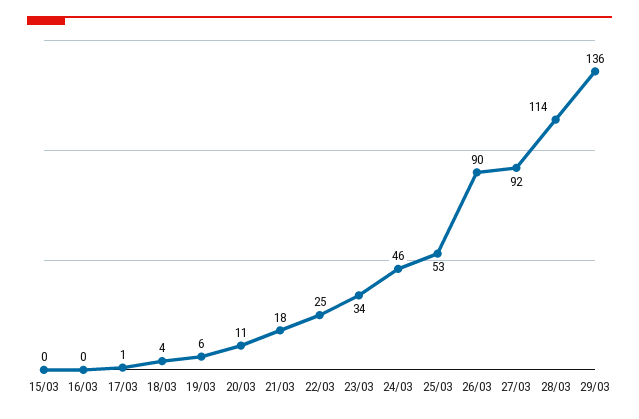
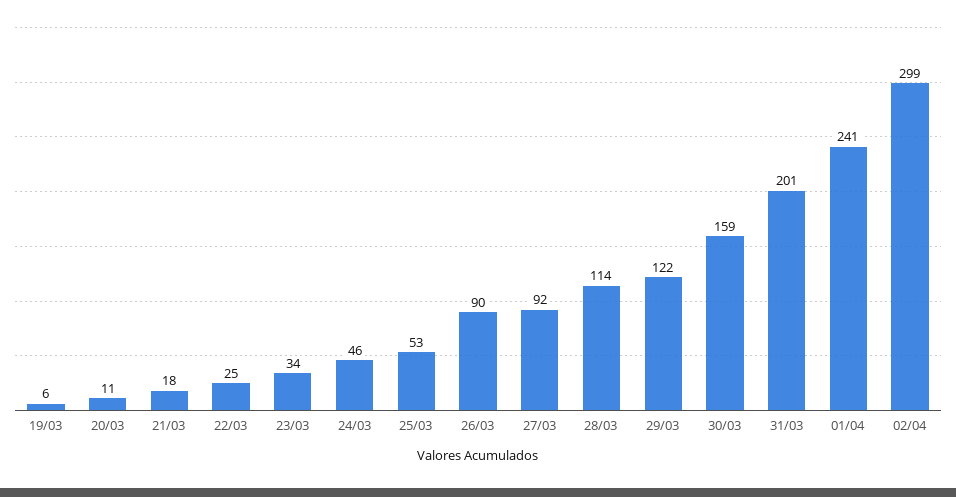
15/03: 0 -> none
16/03: 0 -> none
17/03: 1 -> none
18/03: 4 -> none
29/03: 136 -> 122
30/03: none -> 159
31/03: none -> 201
01/04: none -> 241
02/04: none -> 299

